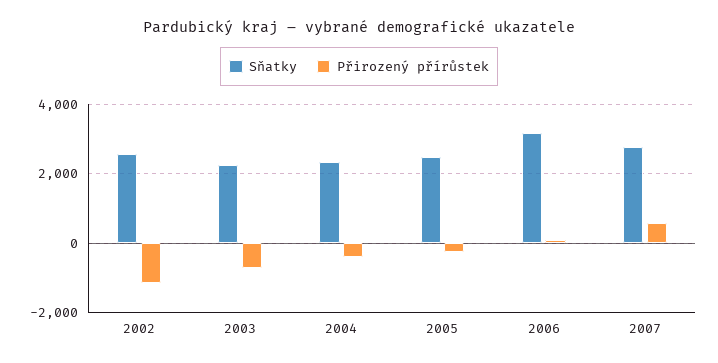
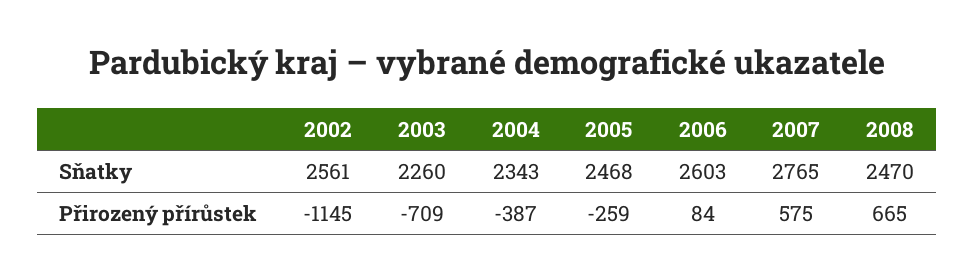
Sňatky, 2006: 3200 -> 2603
Sňatky, 2008: none -> 2470
Přirozený přírůstek, 2008: none -> 665

